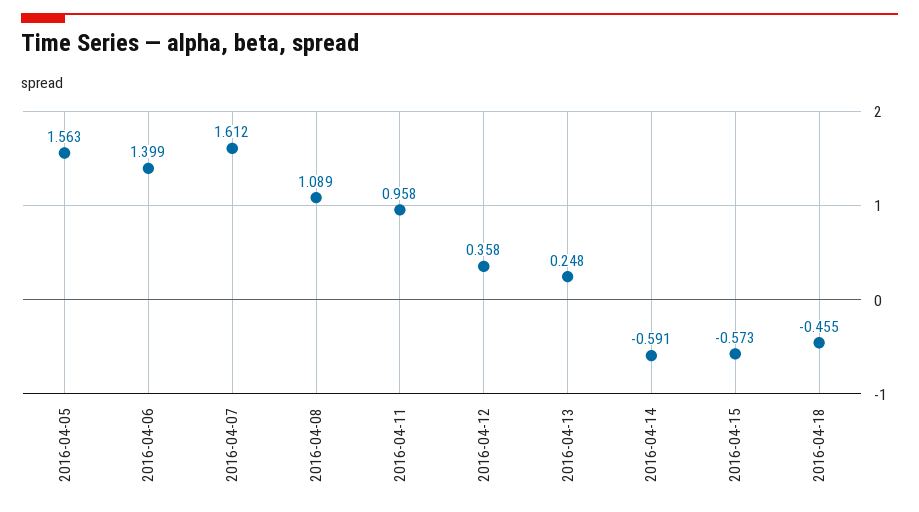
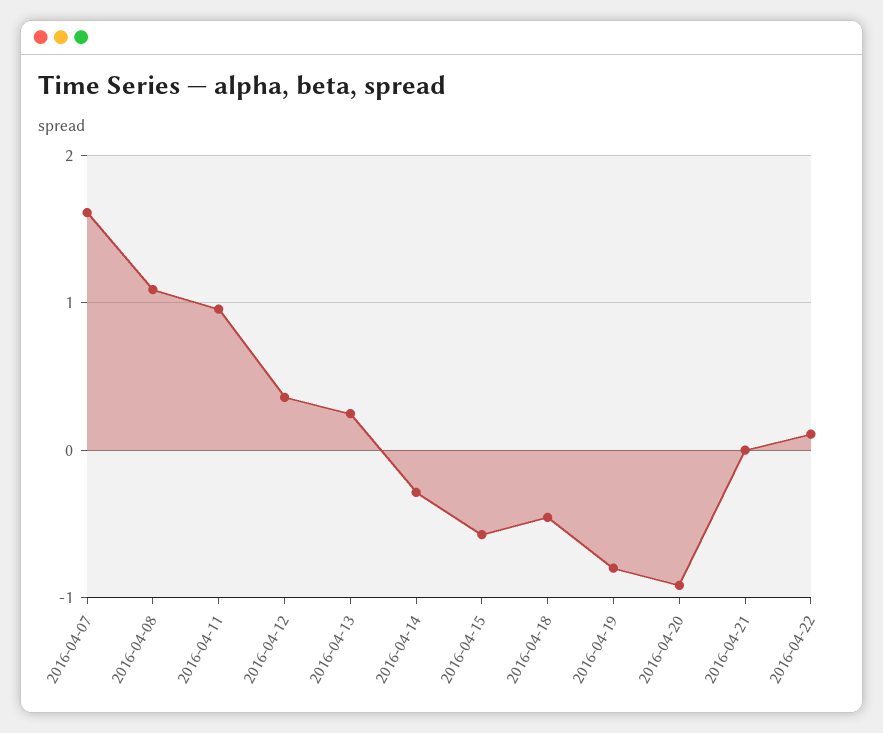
2016-04-05: 1.563 -> none
2016-04-06: 1.399 -> none
2016-04-14: -0.591 -> -0.3
2016-04-19: none -> -0.8
2016-04-20: none -> -0.9
2016-04-21: none -> 0
2016-04-22: none -> 0.1

